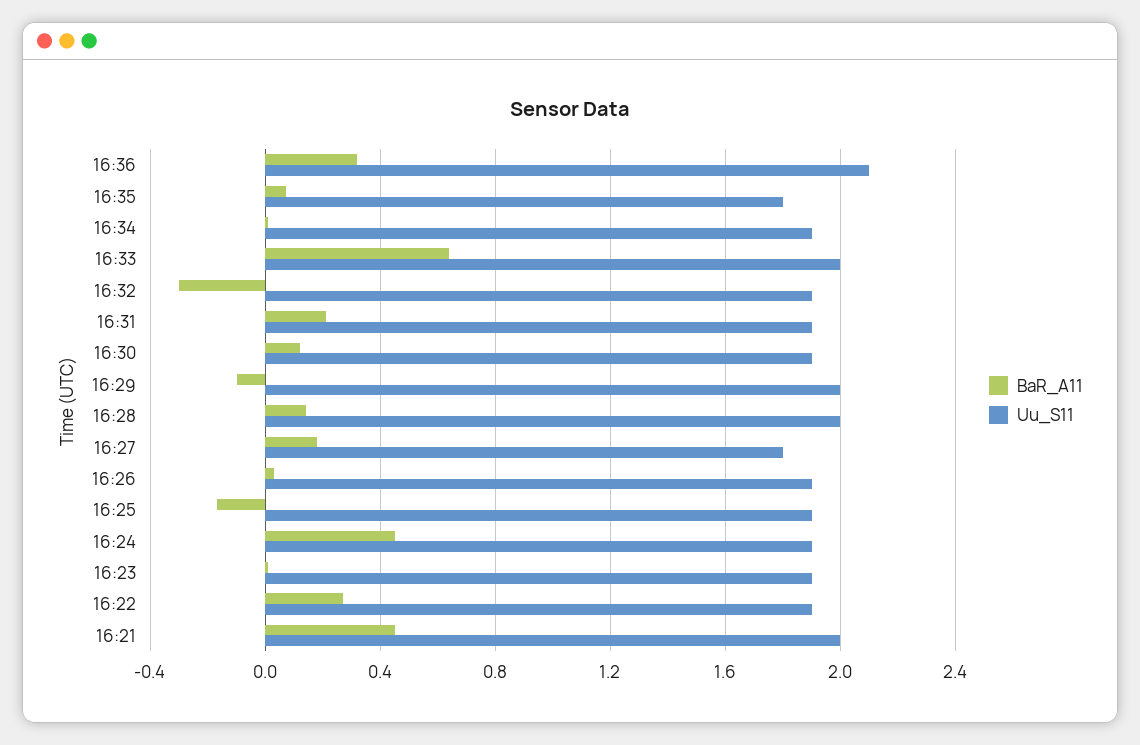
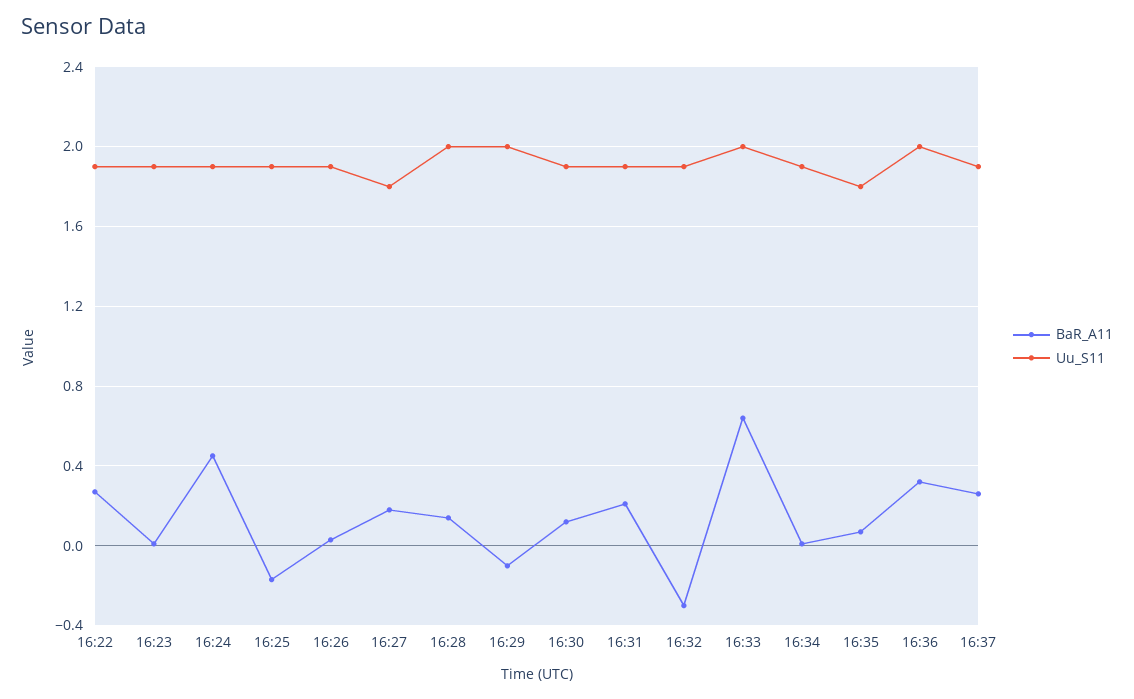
Uu_S11, 16:36: 2.1 -> 2
BaR_A11, 16:21: 0.45 -> none
Uu_S11, 16:21: 2 -> none
BaR_A11, 16:37: none -> 0.25
Uu_S11, 16:37: none -> 1.9

